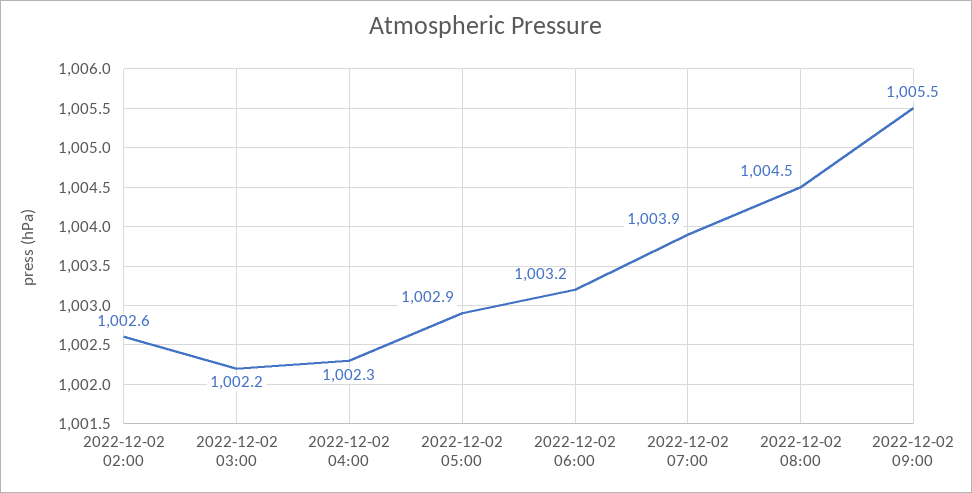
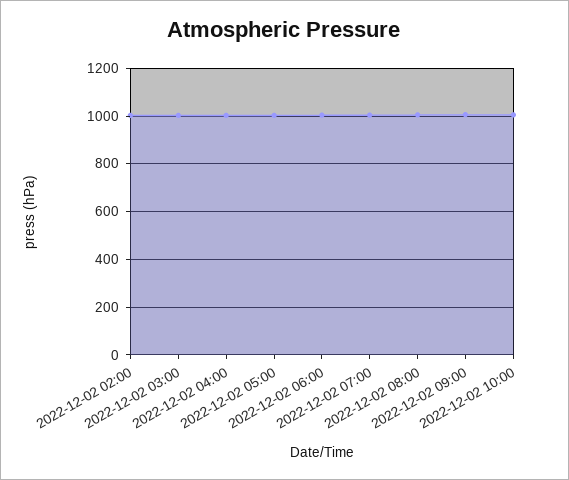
2022-12-02 10:00: none -> 1000

